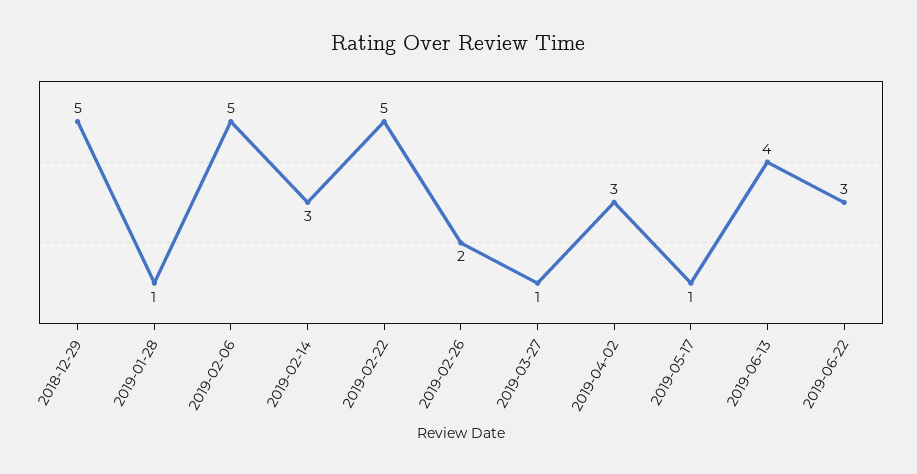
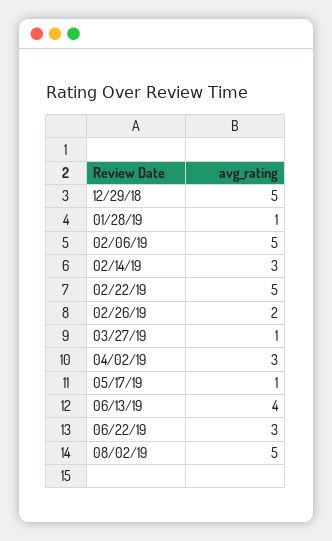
08/02/19: none -> 5

